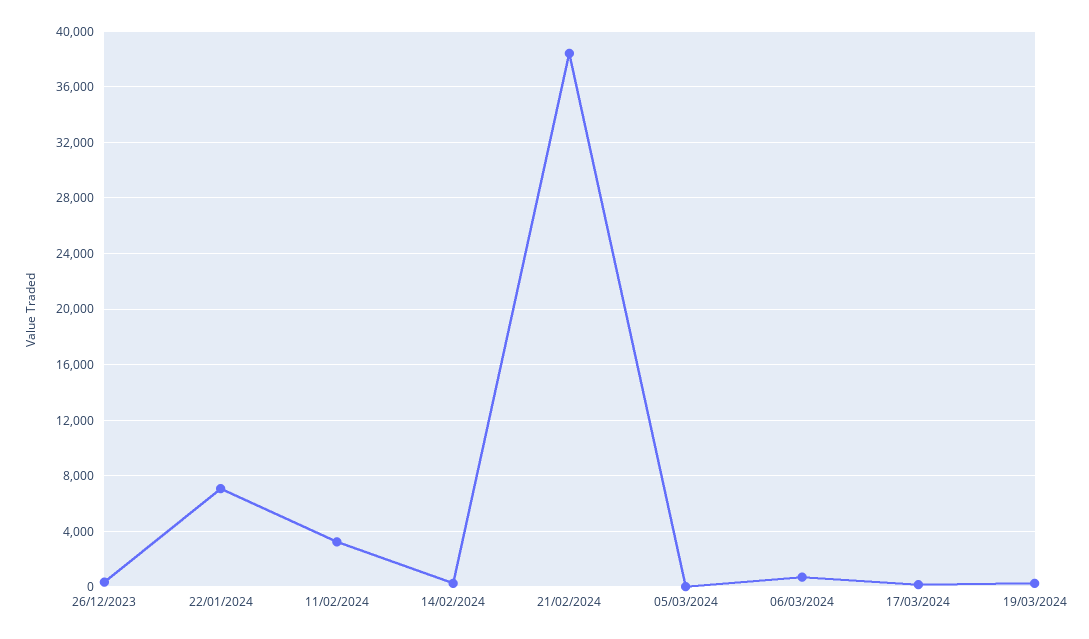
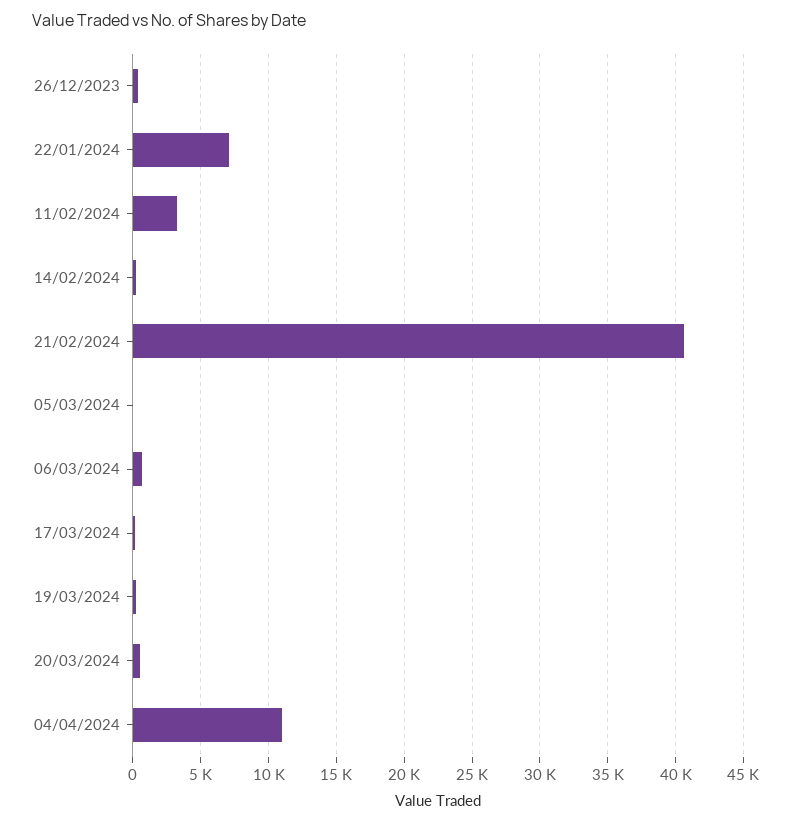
21/02/2024: 38500 -> 40500
20/03/2024: none -> 500
04/04/2024: none -> 11000

